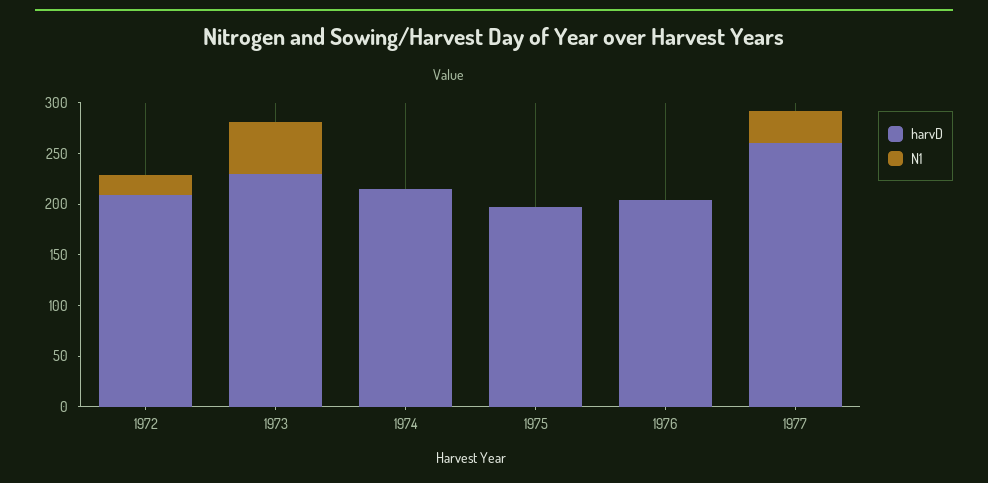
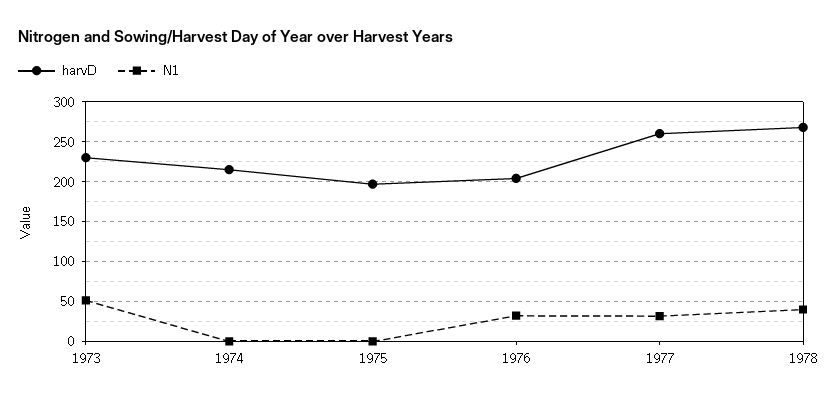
harvD, 1972: 210 -> none
N1, 1972: 20 -> none
N1, 1976: 0 -> 30
harvD, 1978: none -> 270
N1, 1978: none -> 40

